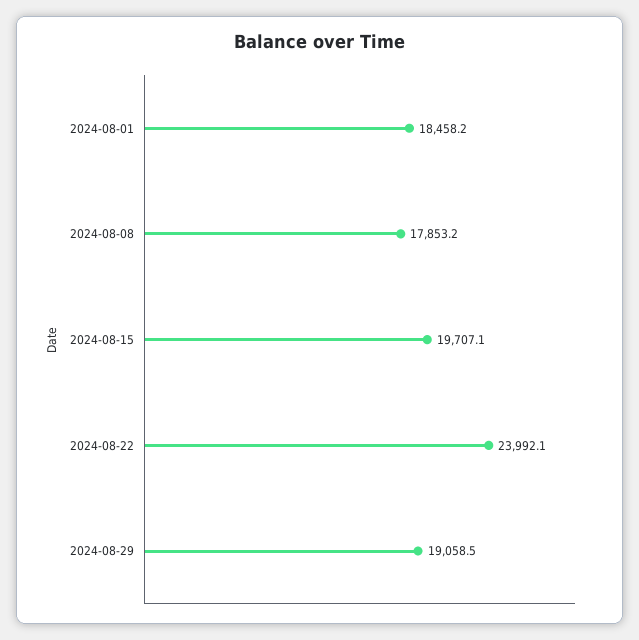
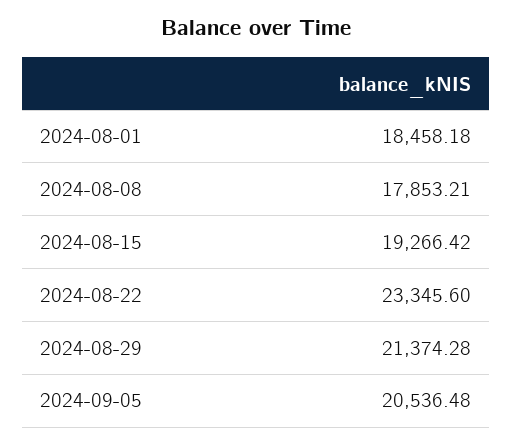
2024-08-15: 19707.1 -> 19266.42
2024-08-22: 23992.1 -> 23345.6
2024-08-29: 19058.5 -> 21374.28
2024-09-05: none -> 20536.48

